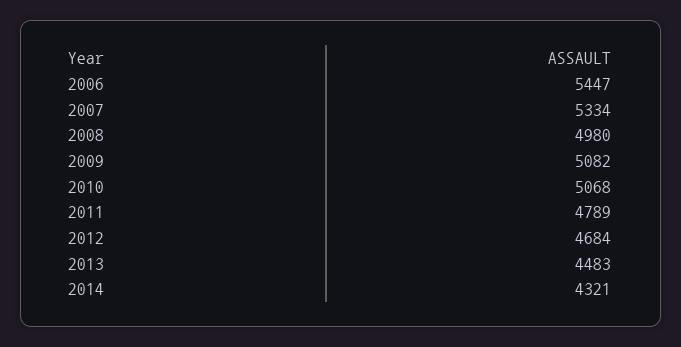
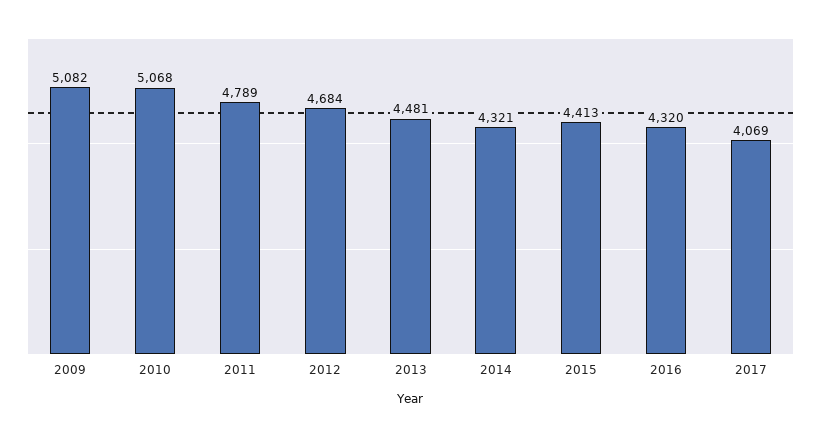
2006: 5447 -> none
2007: 5334 -> none
2008: 4980 -> none
2013: 4483 -> 4481
2015: none -> 4413
2016: none -> 4320
2017: none -> 4069

